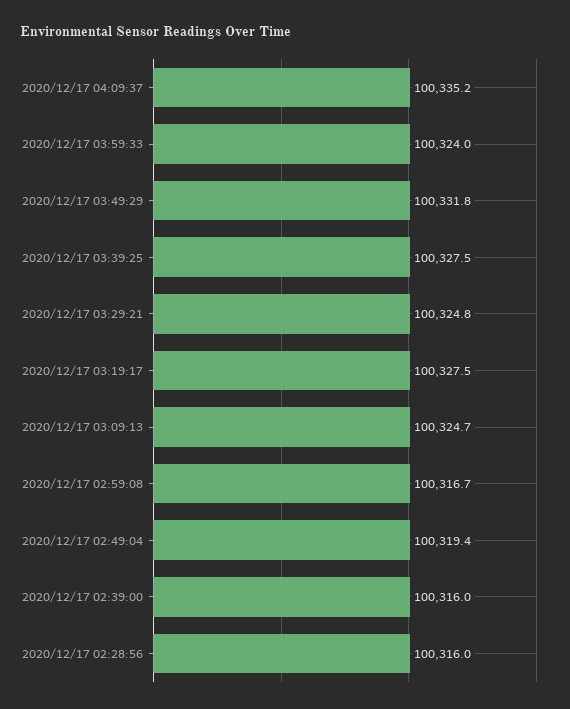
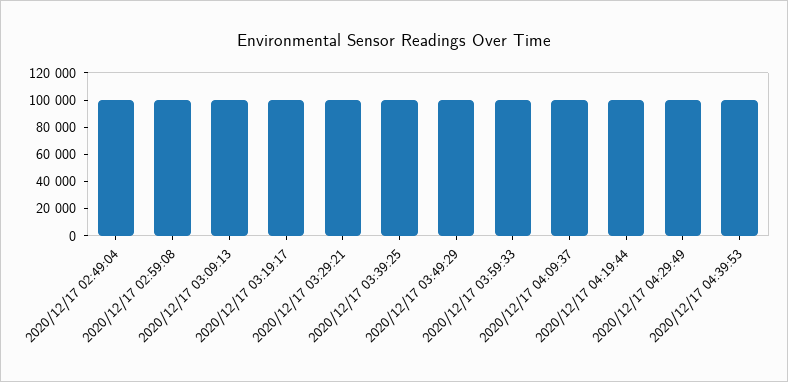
2020/12/17 02:39:00: 100316 -> none
2020/12/17 02:28:56: 100316 -> none
2020/12/17 04:19:44: none -> 100000
2020/12/17 04:29:49: none -> 100000
2020/12/17 04:39:53: none -> 100000

